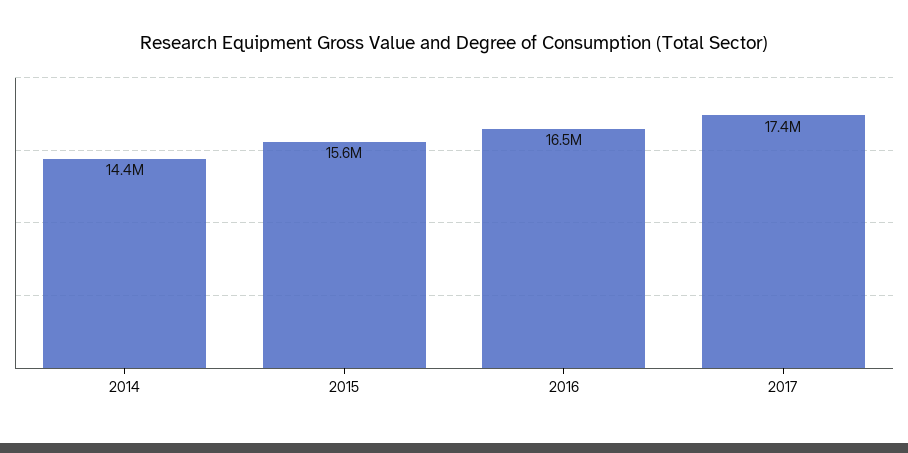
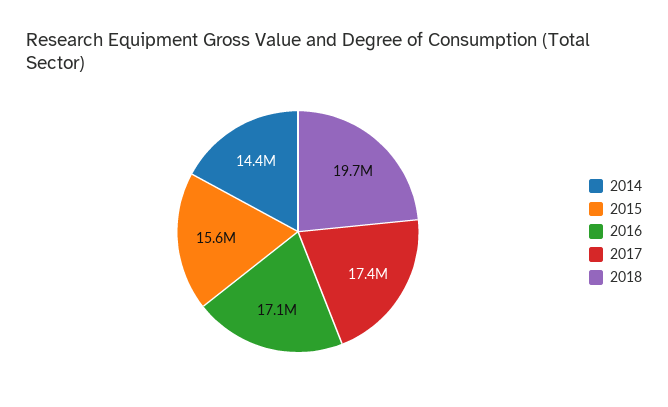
2016: 16500000 -> 17100000
2018: none -> 19700000

